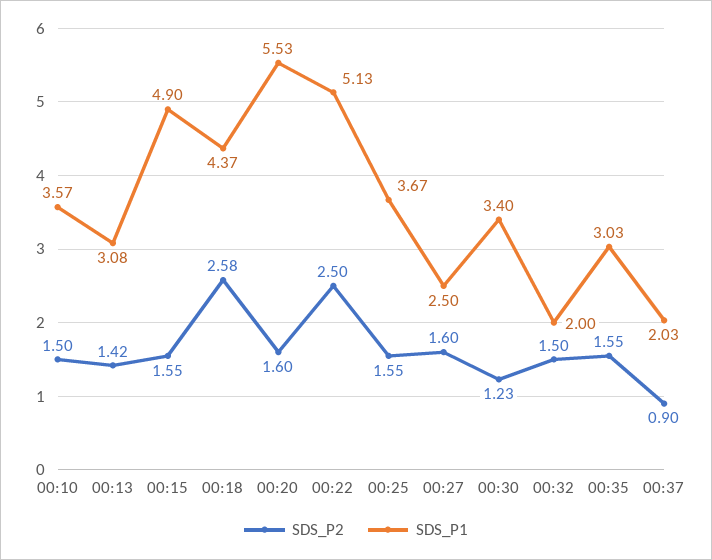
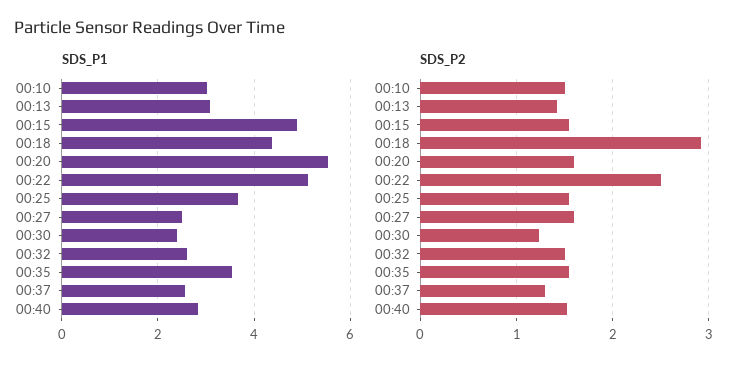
SDS_P1, 00:10: 3.57 -> 3
SDS_P2, 00:18: 2.58 -> 2.9
SDS_P1, 00:30: 3.4 -> 2.4
SDS_P1, 00:32: 2 -> 2.6
SDS_P1, 00:35: 3.03 -> 3.6
SDS_P2, 00:37: 0.9 -> 1.3
SDS_P1, 00:37: 2.03 -> 2.6
SDS_P1, 00:40: none -> 2.8
SDS_P2, 00:40: none -> 1.5

